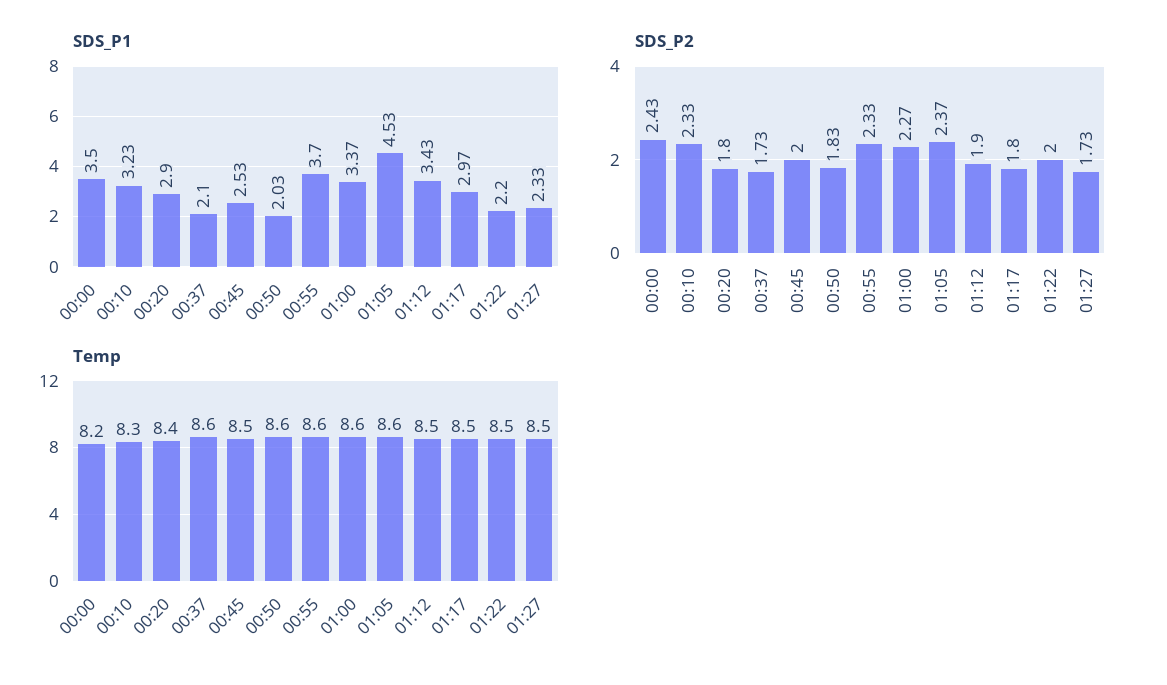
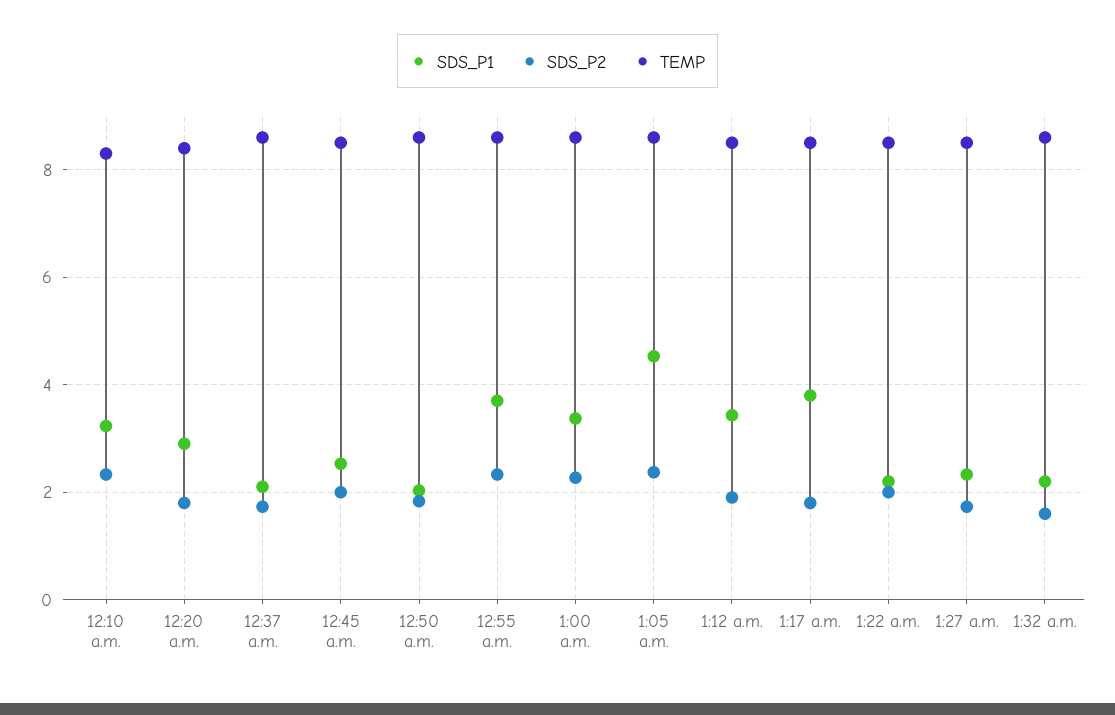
SDS_P1, 00:00: 3.5 -> none
SDS_P1, 01:17: 2.97 -> 3.8
SDS_P2, 00:00: 2.43 -> none
Temp, 00:00: 8.2 -> none
SDS_P1, 1:32 a.m.: none -> 2.2
SDS_P2, 1:32 a.m.: none -> 1.6
Temp, 1:32 a.m.: none -> 8.6

